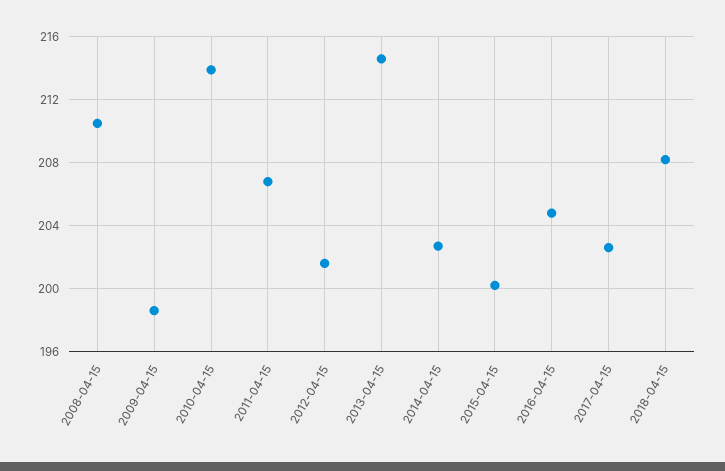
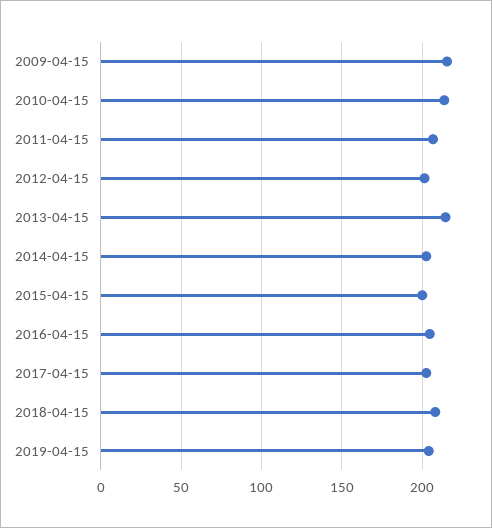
2008-04-15: 210.5 -> none
2009-04-15: 198.5 -> 215
2019-04-15: none -> 205

